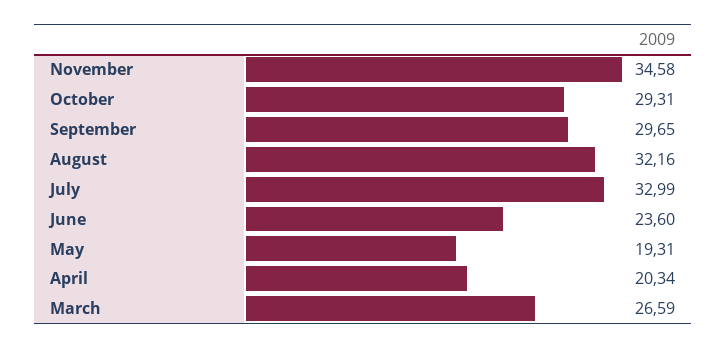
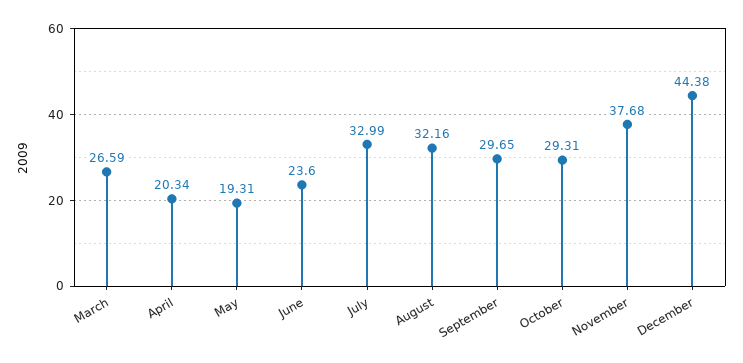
November: 34.58 -> 37.68
December: none -> 44.38

